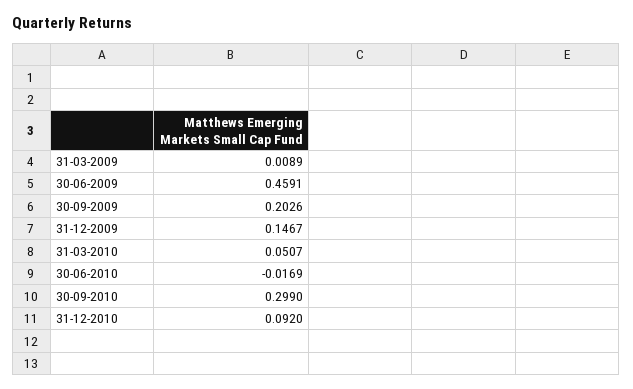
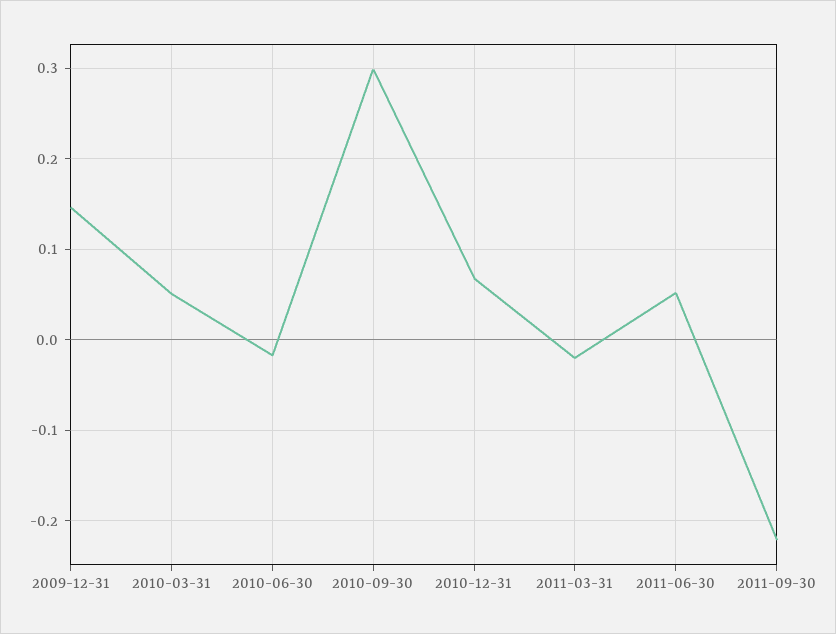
31-03-2009: 0.0089 -> none
30-06-2009: 0.4591 -> none
30-09-2009: 0.2026 -> none
31-12-2010: 0.092 -> 0.07
2011-03-31: none -> -0.02
2011-06-30: none -> 0.05
2011-09-30: none -> -0.22

